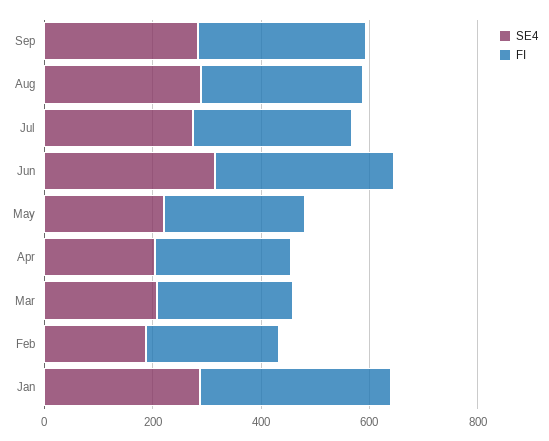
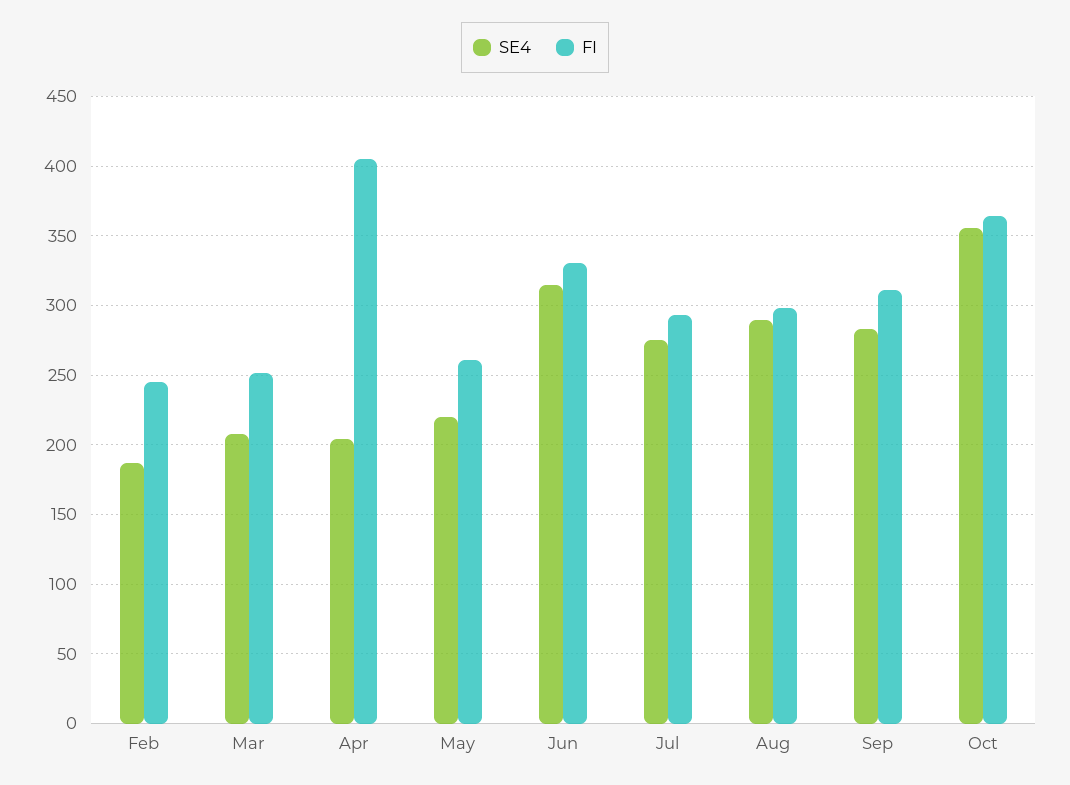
FI, Apr: 250 -> 405
SE4, Jan: 300 -> none
FI, Jan: 350 -> none
SE4, Oct: none -> 355
FI, Oct: none -> 365

